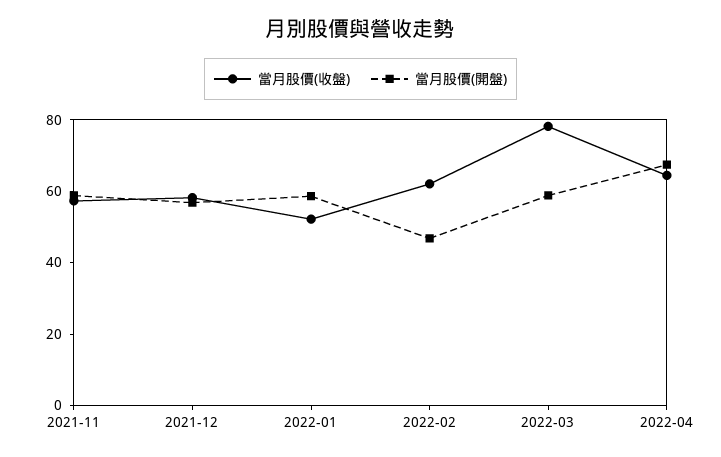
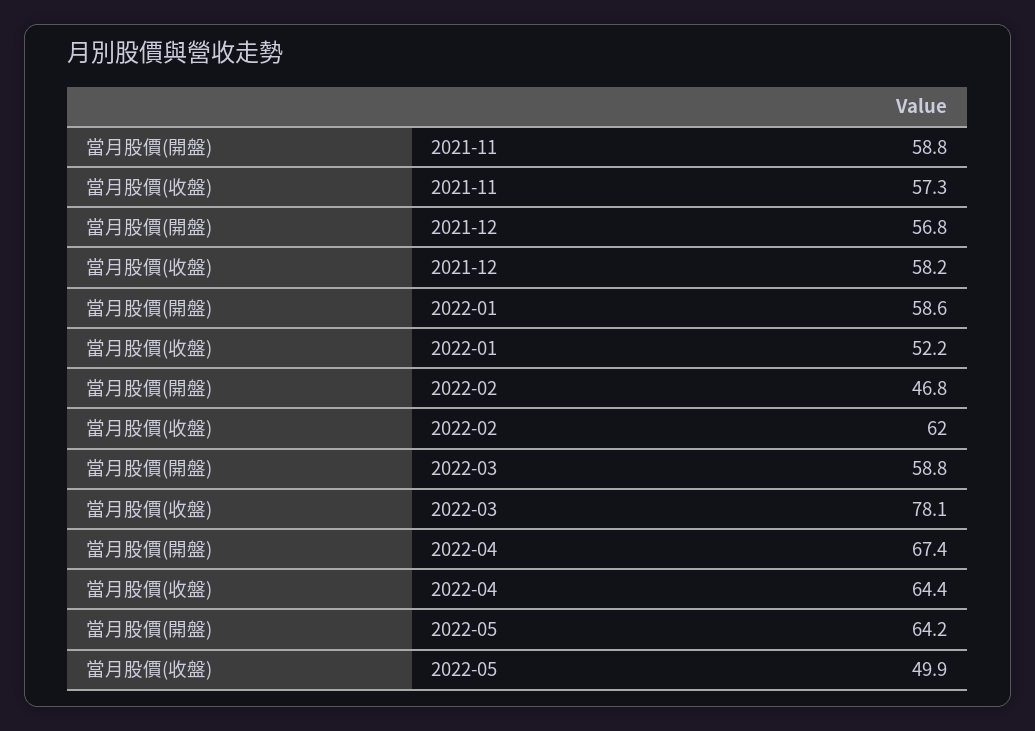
當月股價(開盤), 2022-05: none -> 64.2
當月股價(收盤), 2022-05: none -> 49.9

